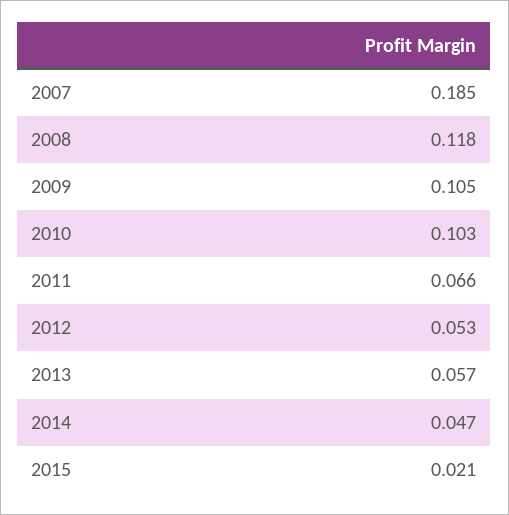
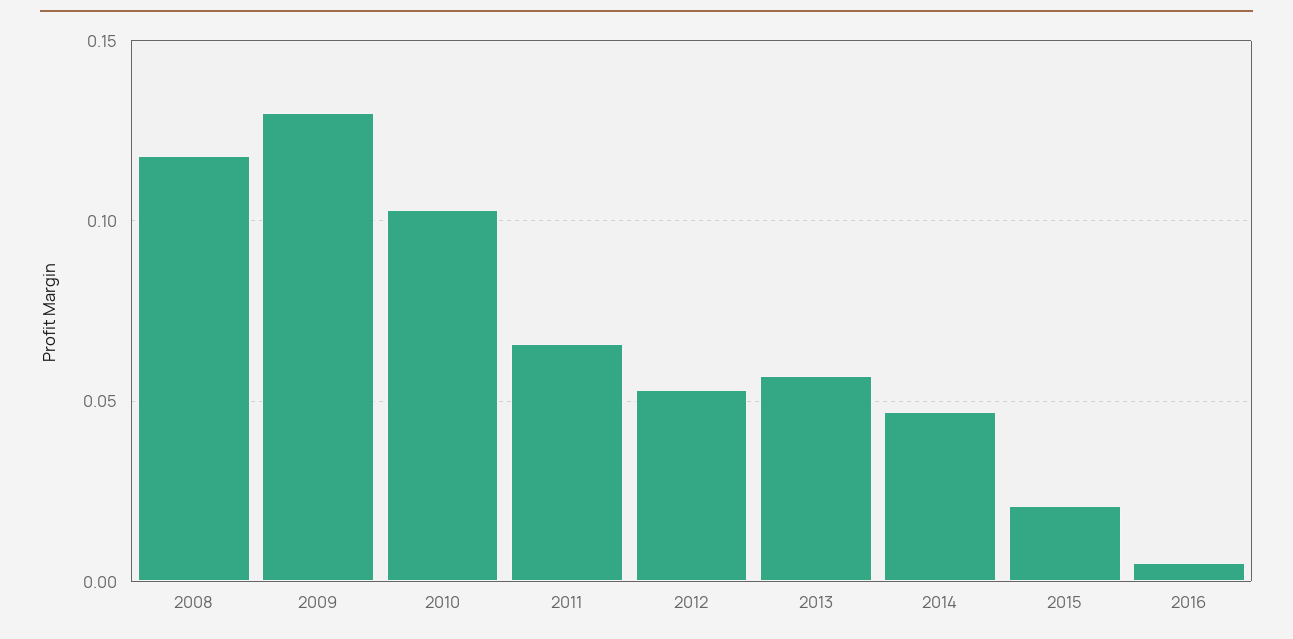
2007: 0.185 -> none
2009: 0.105 -> 0.13
2016: none -> 0.005

